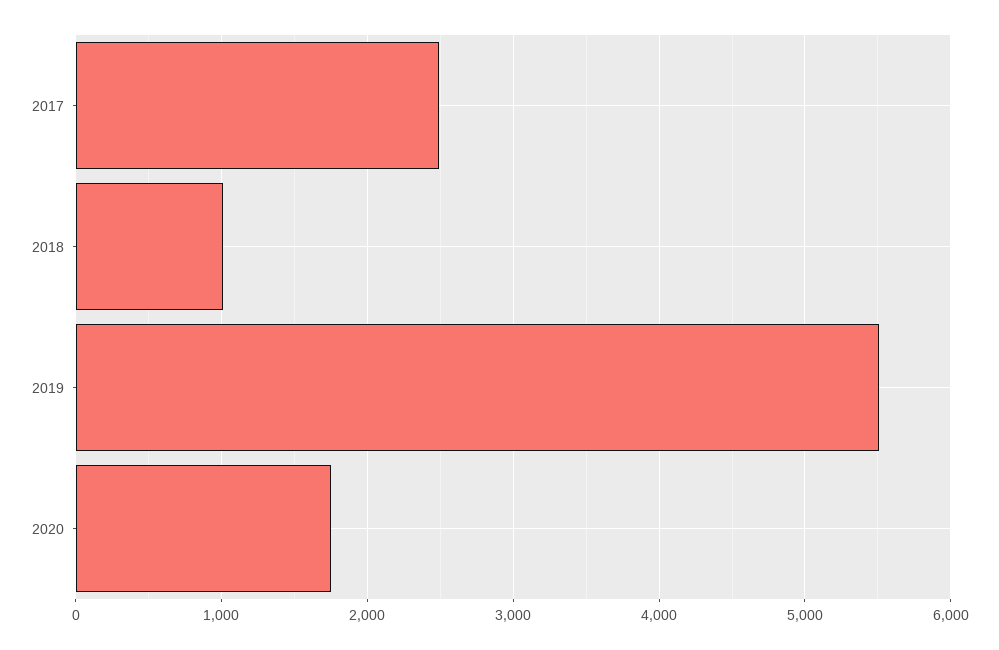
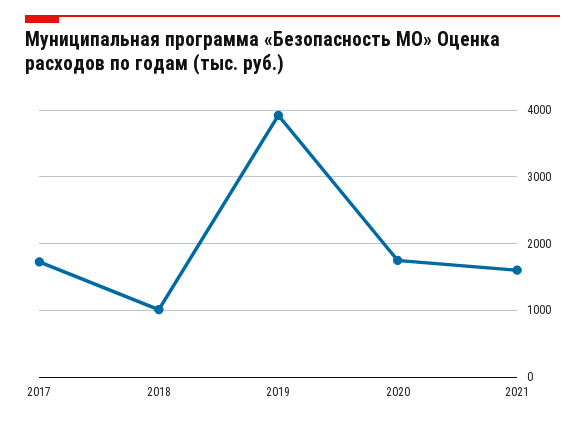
2017: 2500 -> 1700
2019: 5500 -> 3900
2021: none -> 1600

